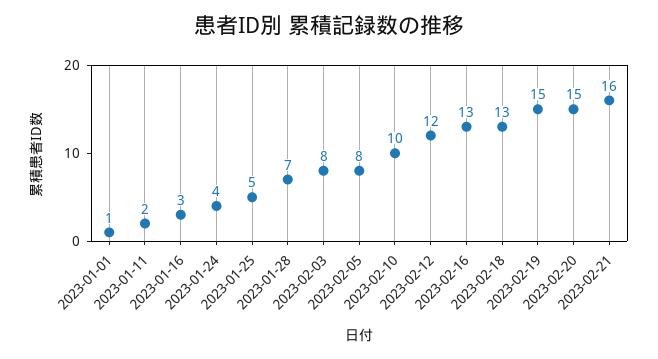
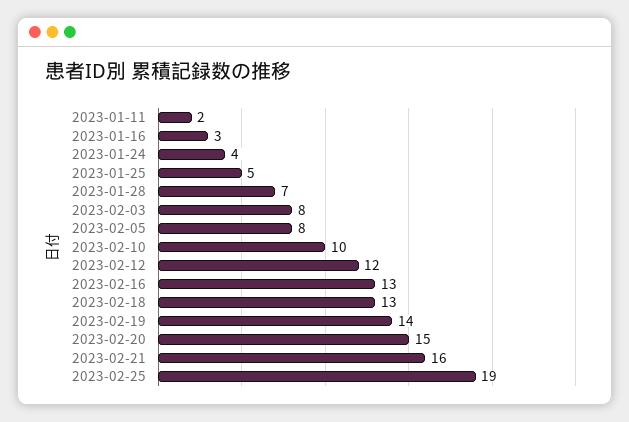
2023-01-01: 1 -> none
2023-02-19: 15 -> 14
2023-02-25: none -> 19

